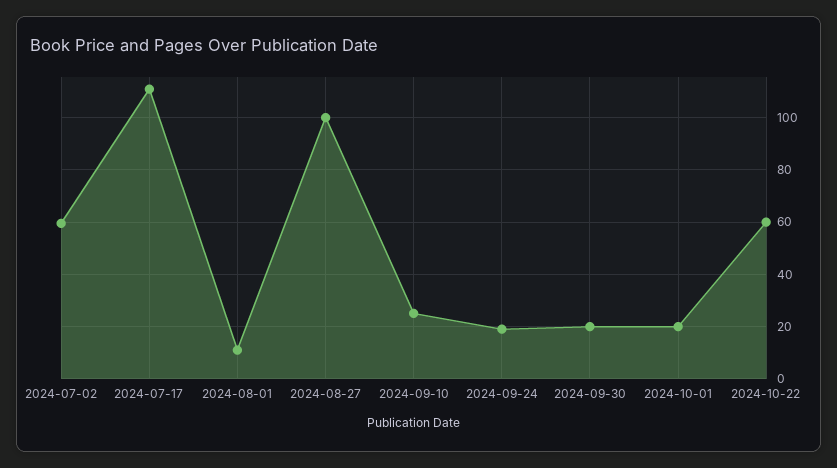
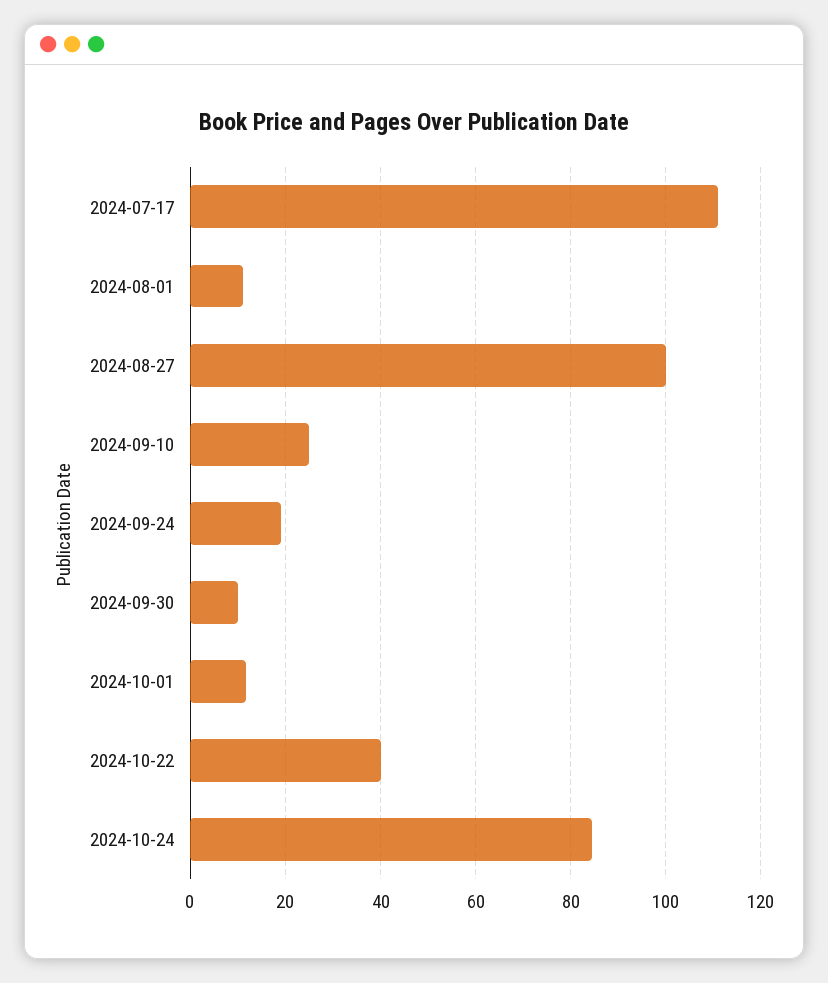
2024-07-02: 60 -> none
2024-09-30: 20 -> 10
2024-10-01: 20 -> 12
2024-10-22: 60 -> 40
2024-10-24: none -> 84

